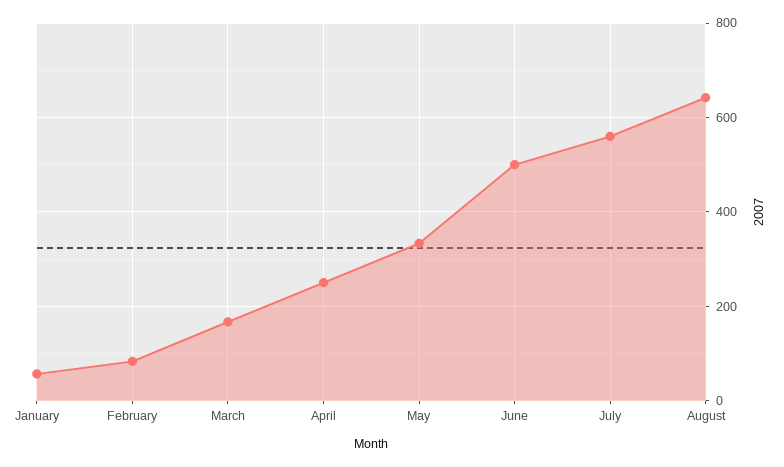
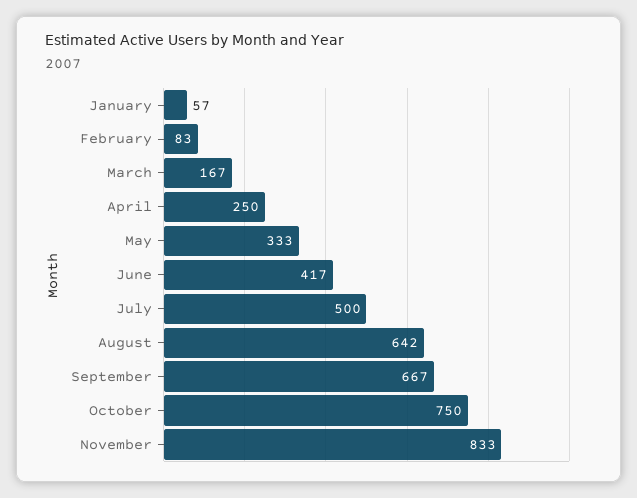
June: 500 -> 417
July: 560 -> 500
September: none -> 667
October: none -> 750
November: none -> 833

